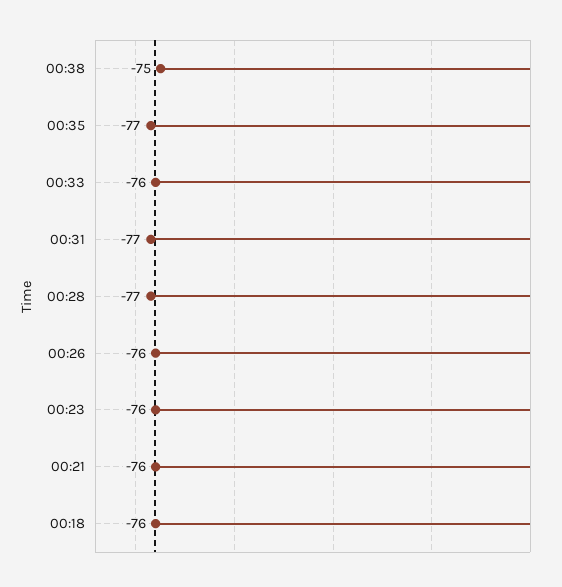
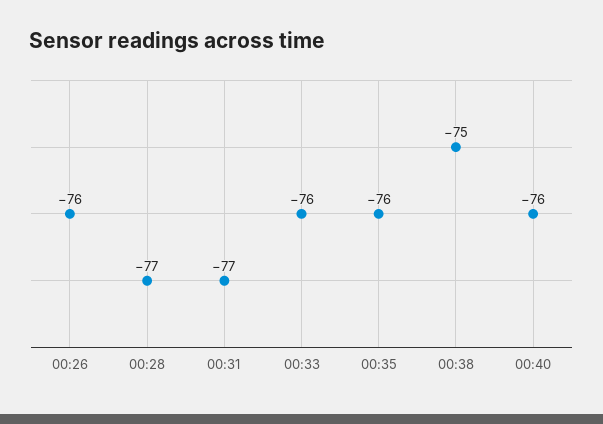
00:35: -77 -> -76
00:23: -76 -> none
00:21: -76 -> none
00:18: -76 -> none
00:40: none -> -76

